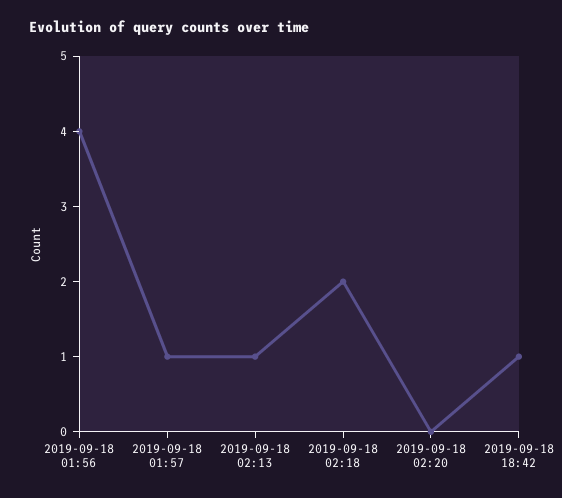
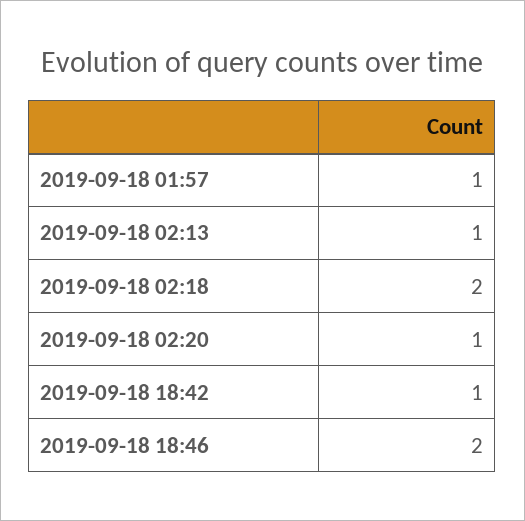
2019-09-18 01:56: 4 -> none
2019-09-18 02:20: 0 -> 1
2019-09-18 18:46: none -> 2

